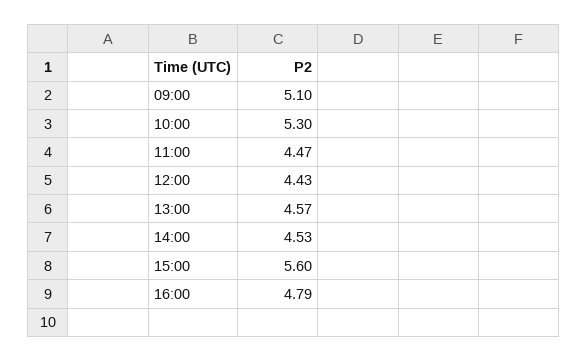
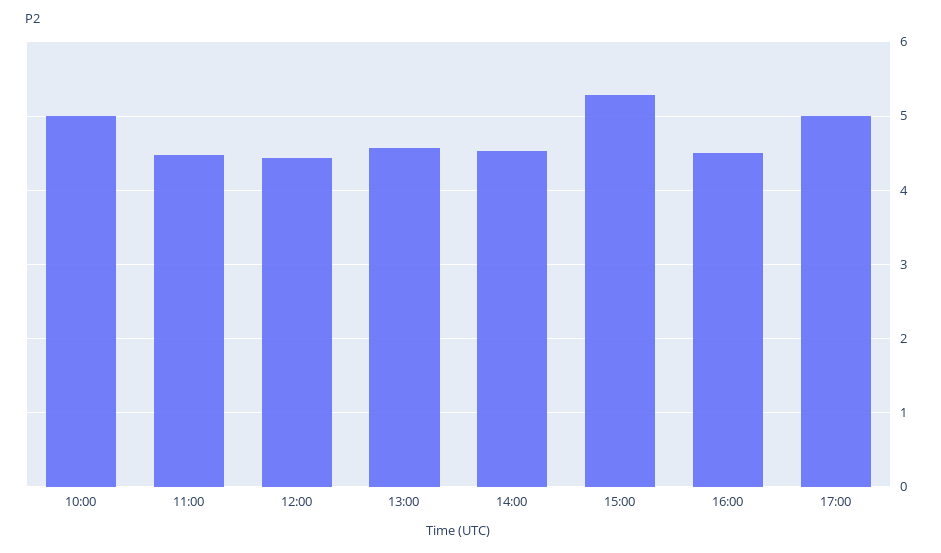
09:00: 5.1 -> none
10:00: 5.3 -> 5
15:00: 5.6 -> 5.3
16:00: 4.79 -> 4.5
17:00: none -> 5

